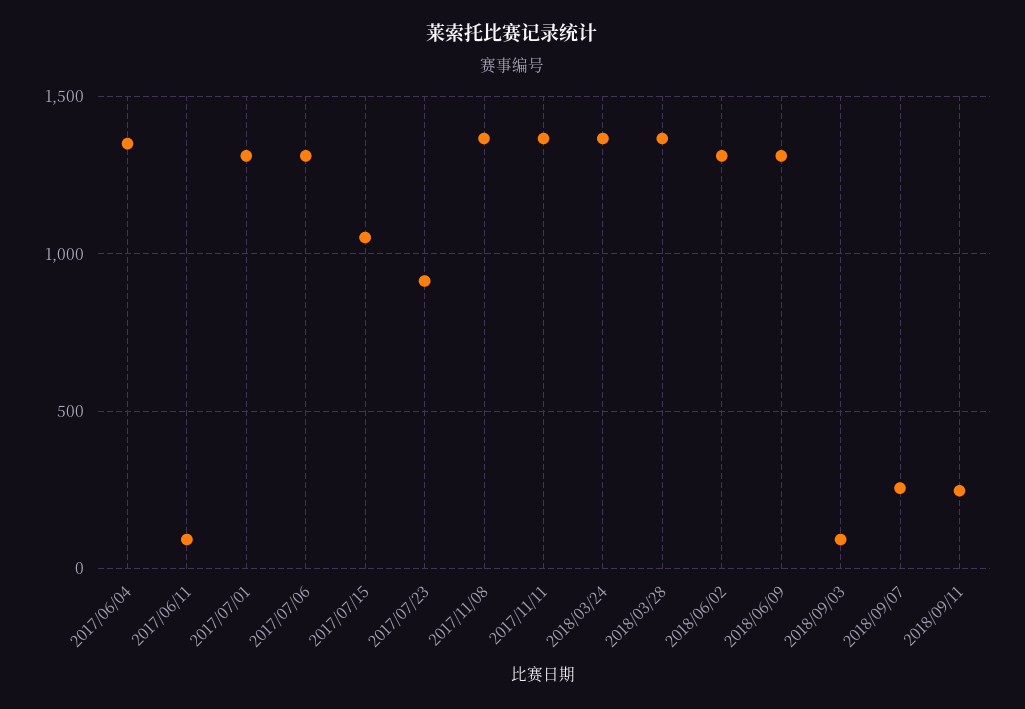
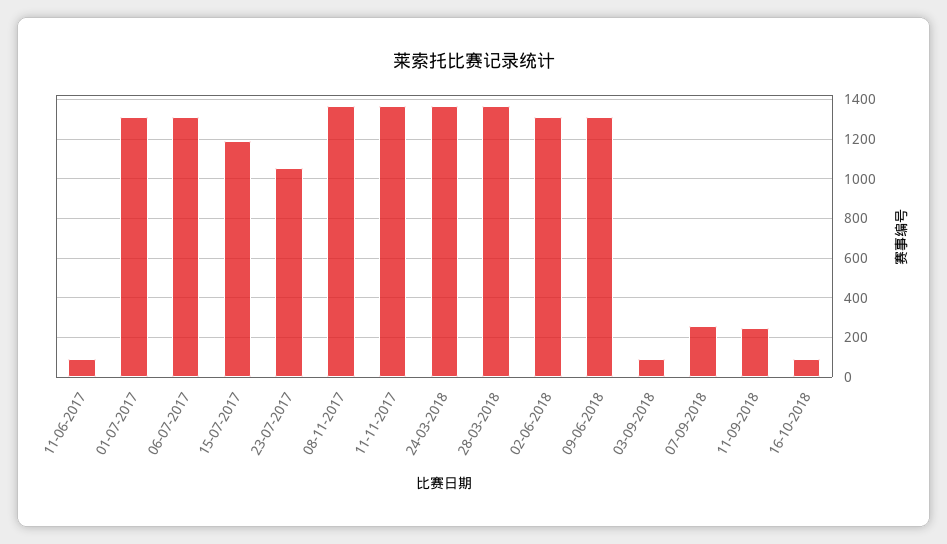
2017/06/04: 1350 -> none
2017/07/15: 1050 -> 1200
2017/07/23: 900 -> 1050
16-10-2018: none -> 100

